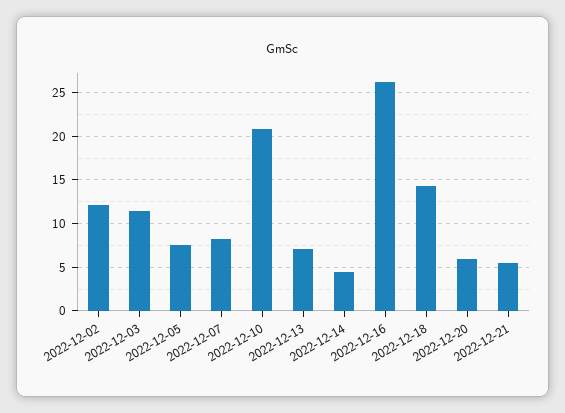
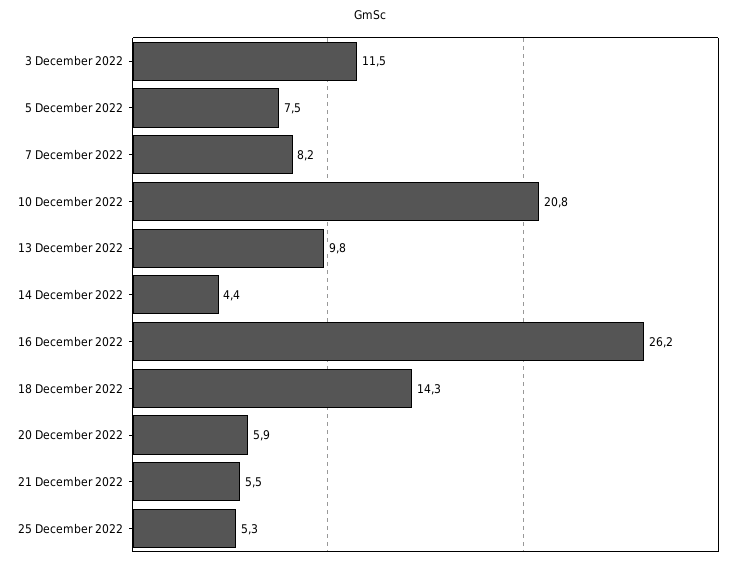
2022-12-02: 12 -> none
2022-12-13: 7 -> 9.8
25 December 2022: none -> 5.3

